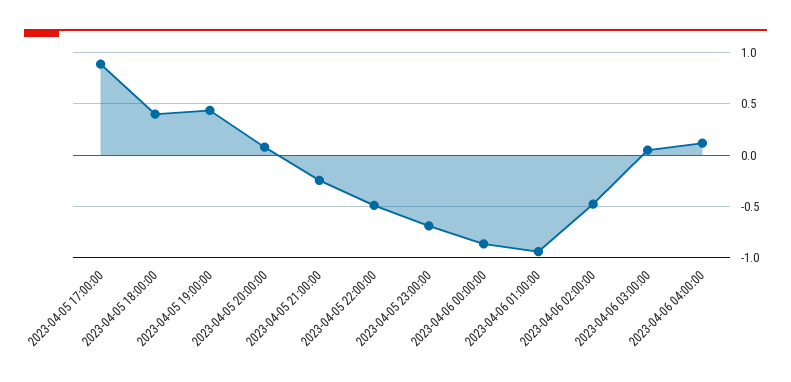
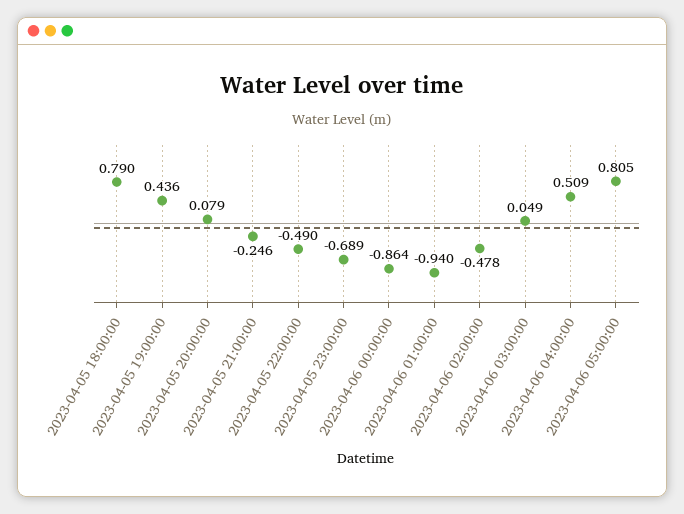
2023-04-05 17:00:00: 0.9 -> none
2023-04-05 18:00:00: 0.4 -> 0.79
2023-04-06 04:00:00: 0.1 -> 0.509
2023-04-06 05:00:00: none -> 0.805

